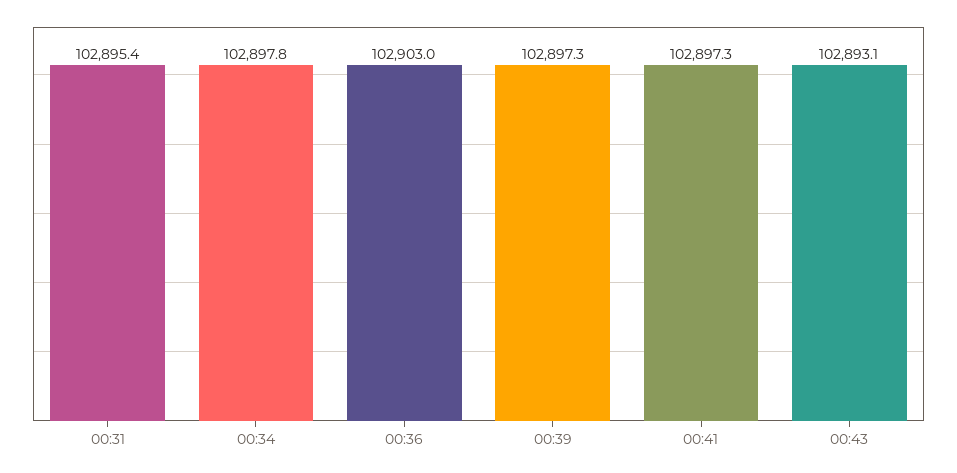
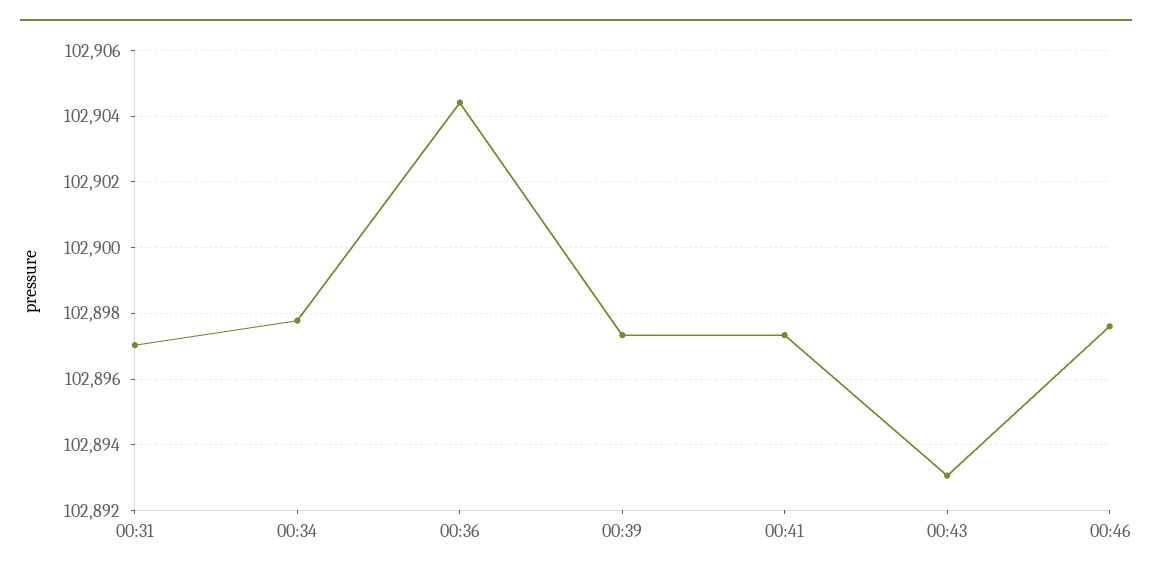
00:31: 102895.4 -> 102897
00:36: 102903 -> 102904.4
00:46: none -> 102897.6

